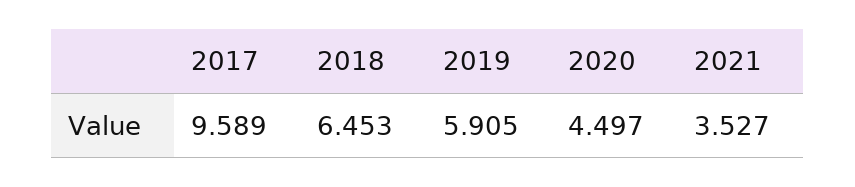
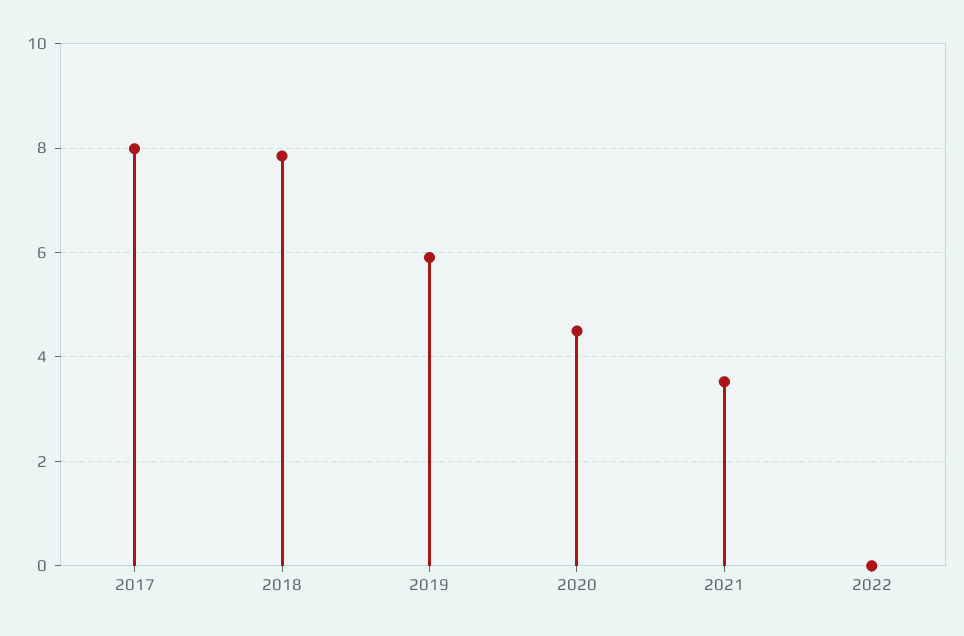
2017: 9.589 -> 8
2018: 6.453 -> 7.8
2022: none -> 0

